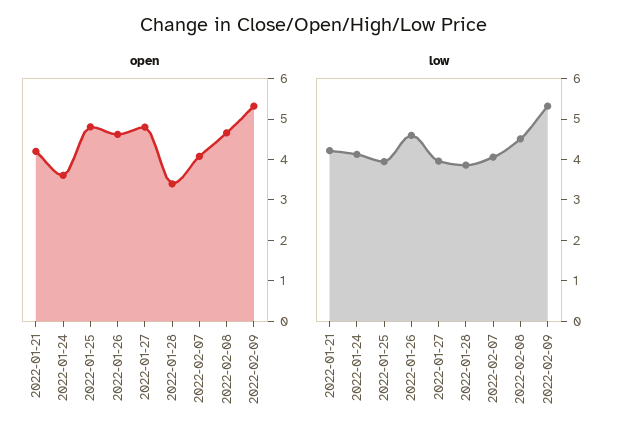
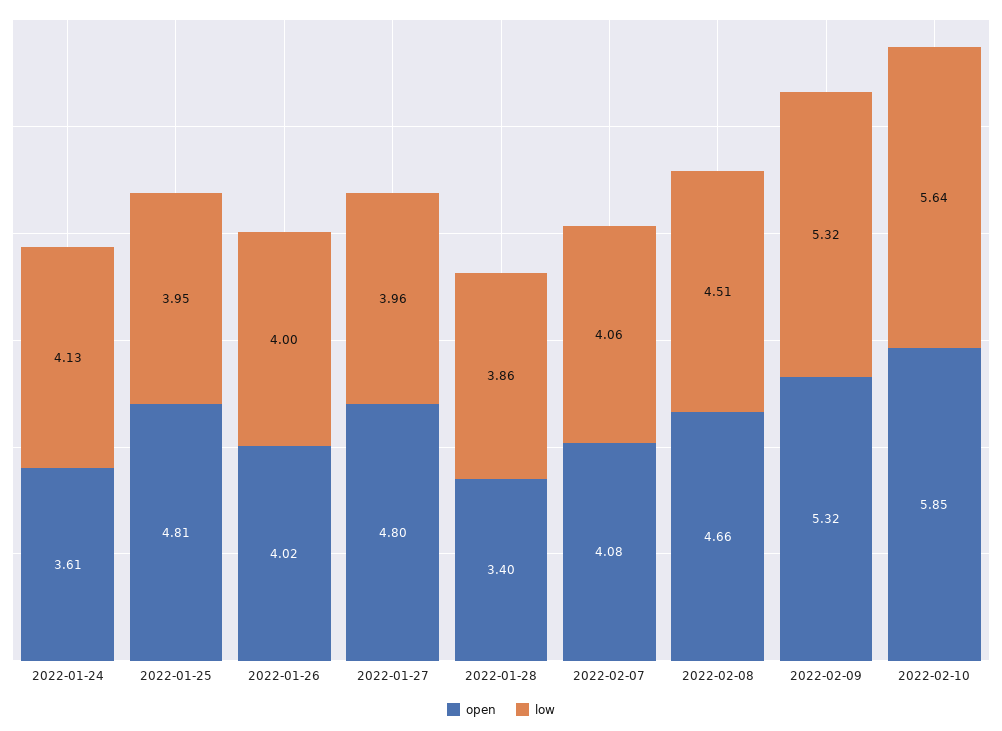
open, 2022-01-21: 4.2 -> none
open, 2022-01-26: 4.6 -> 4.02
low, 2022-01-21: 4.2 -> none
low, 2022-01-26: 4.6 -> 4
open, 2022-02-10: none -> 5.85
low, 2022-02-10: none -> 5.64

